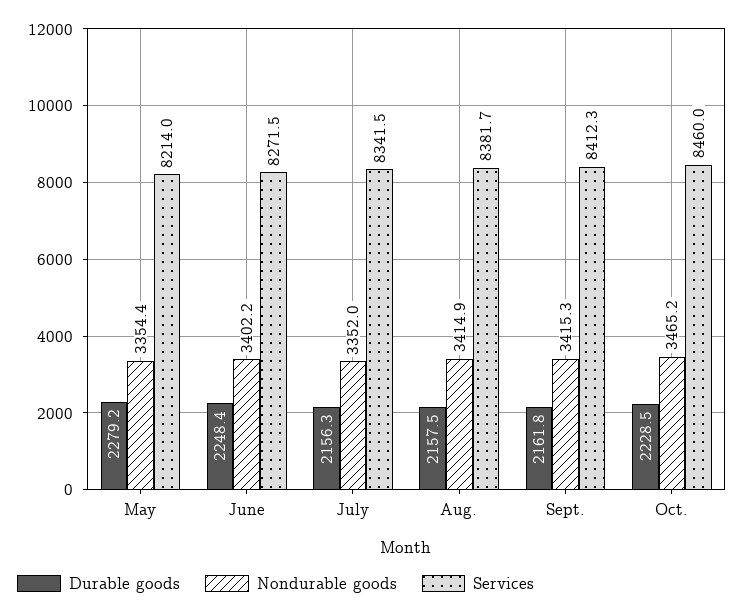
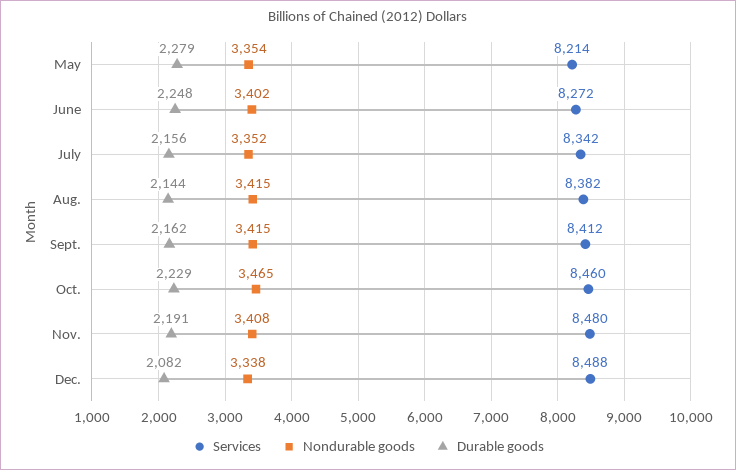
Durable goods, Aug.: 2157.5 -> 2144
Services, Nov.: none -> 8480
Nondurable goods, Nov.: none -> 3408
Durable goods, Nov.: none -> 2191
Services, Dec.: none -> 8488
Nondurable goods, Dec.: none -> 3338
Durable goods, Dec.: none -> 2082

